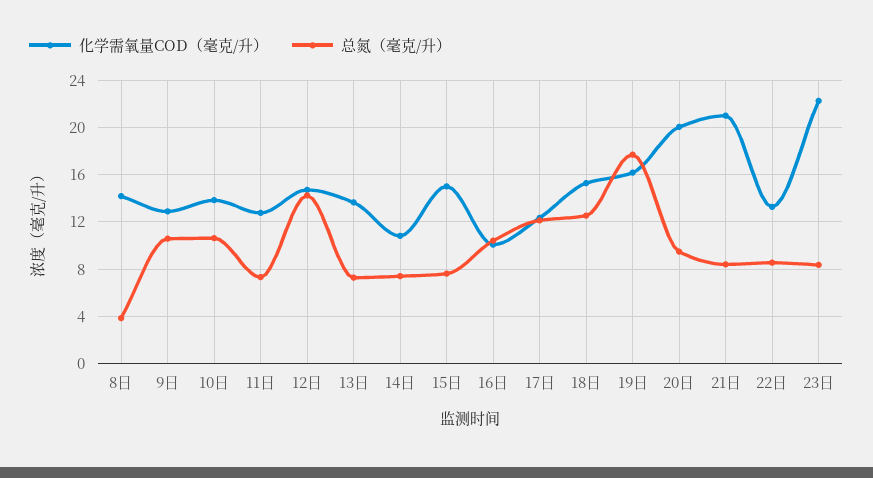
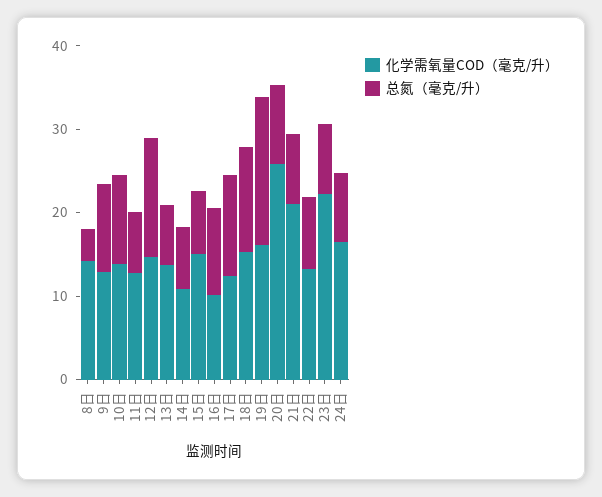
化学需氧量COD（毫克/升）, 20日: 20 -> 26
化学需氧量COD（毫克/升）, 24日: none -> 16
总氮（毫克/升）, 24日: none -> 8

